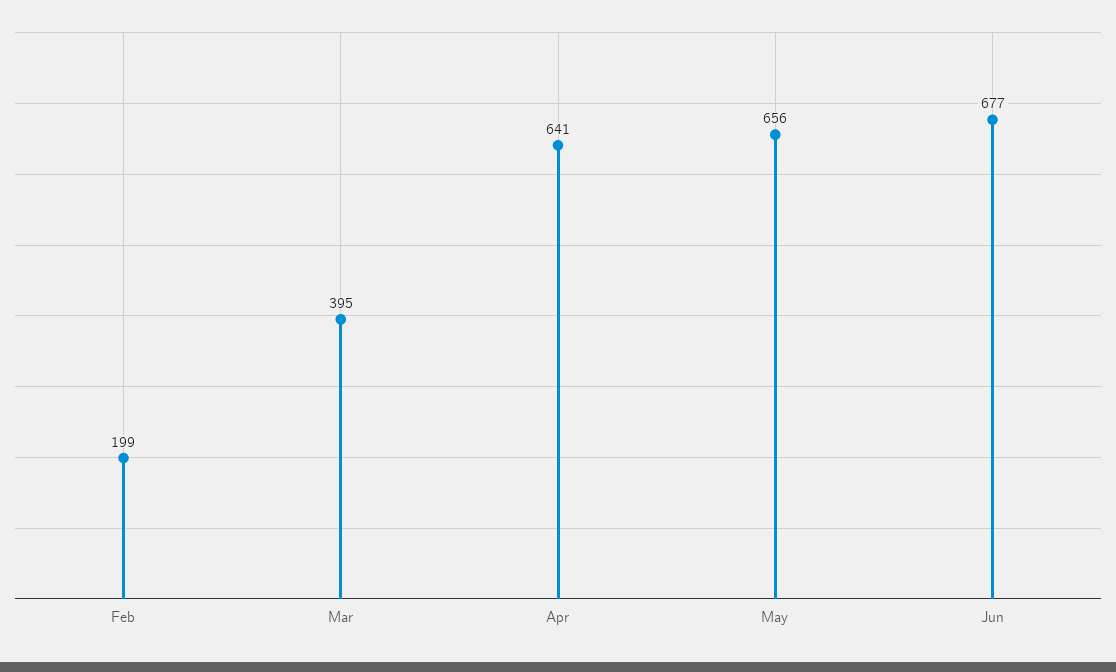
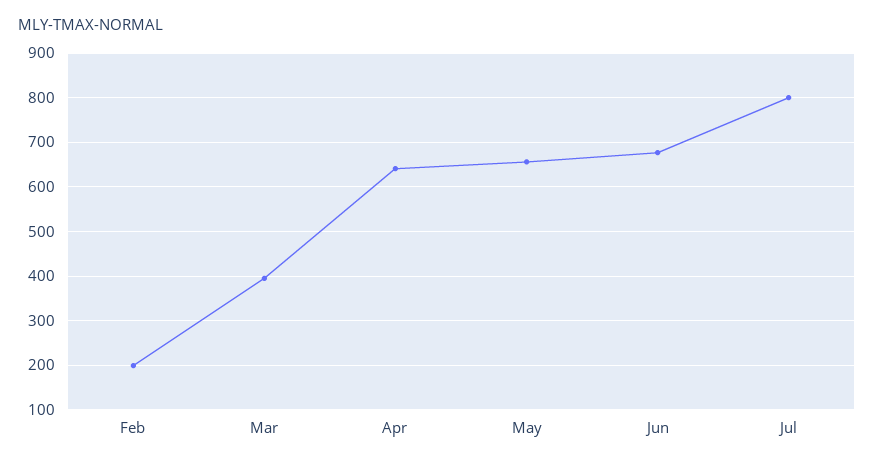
Jul: none -> 800

